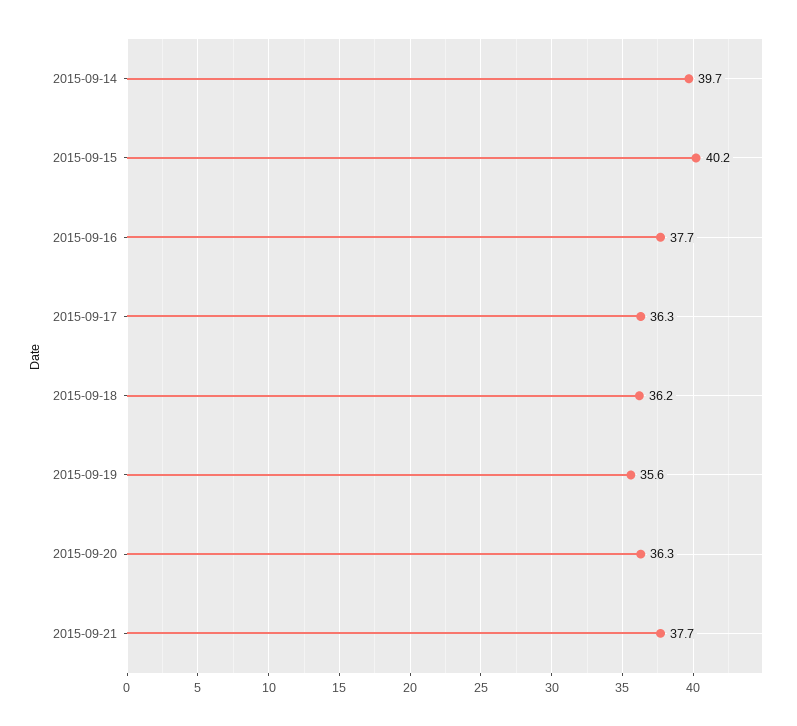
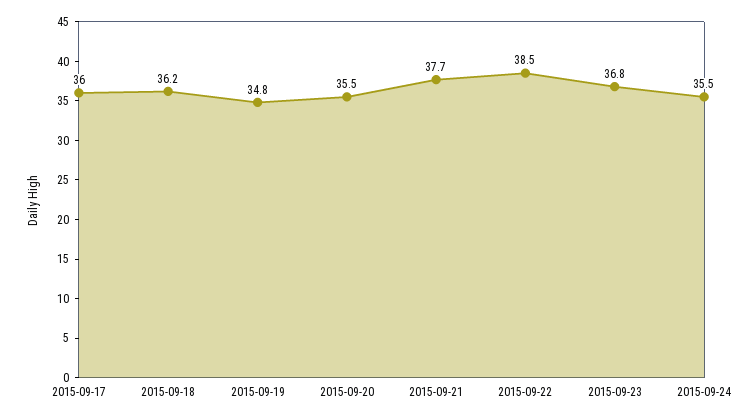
2015-09-14: 39.7 -> none
2015-09-15: 40.2 -> none
2015-09-16: 37.7 -> none
2015-09-17: 36.3 -> 36
2015-09-19: 35.6 -> 34.8
2015-09-20: 36.3 -> 35.5
2015-09-22: none -> 38.5
2015-09-23: none -> 36.8
2015-09-24: none -> 35.5

